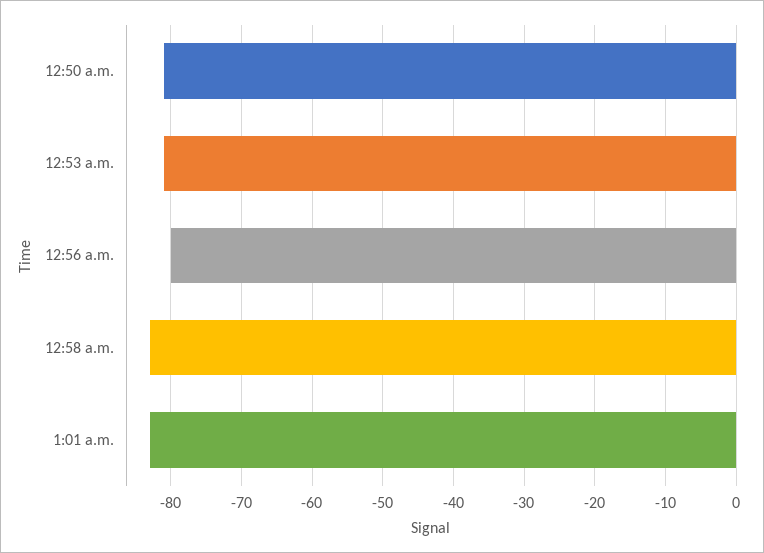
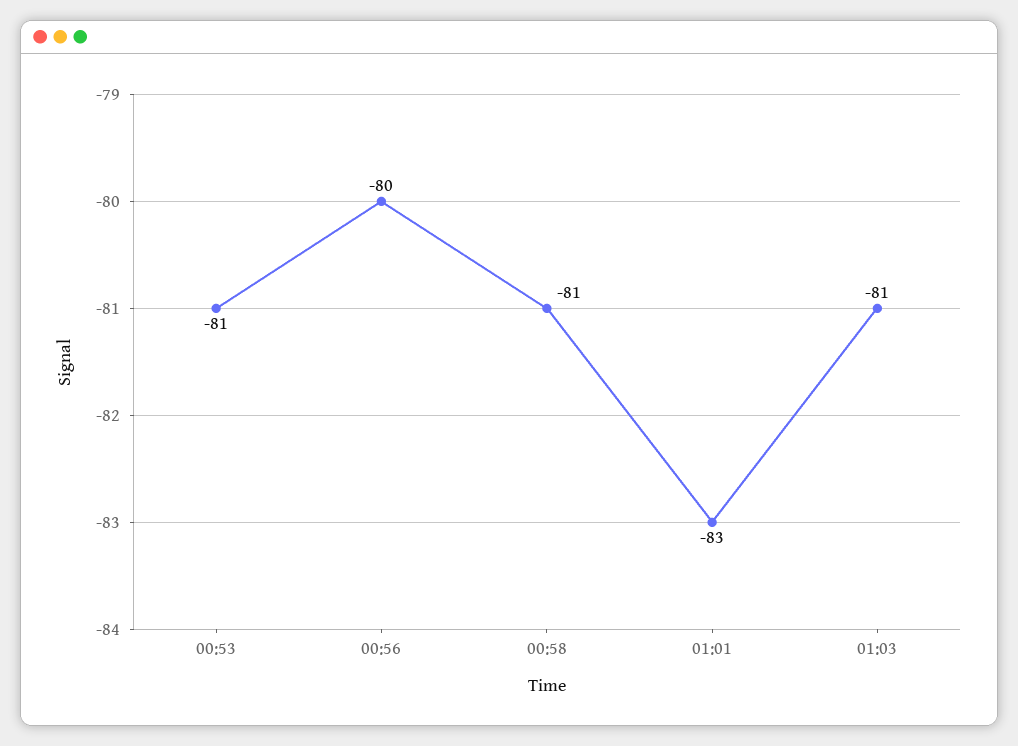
12:50 a.m.: -81 -> none
12:58 a.m.: -83 -> -81
01:03: none -> -81

